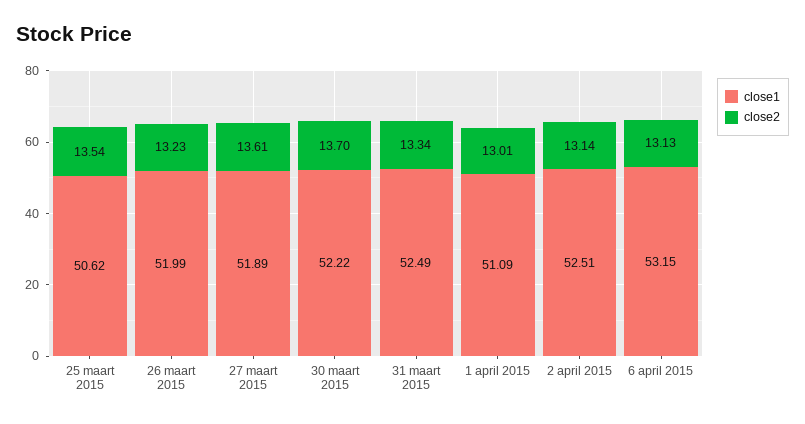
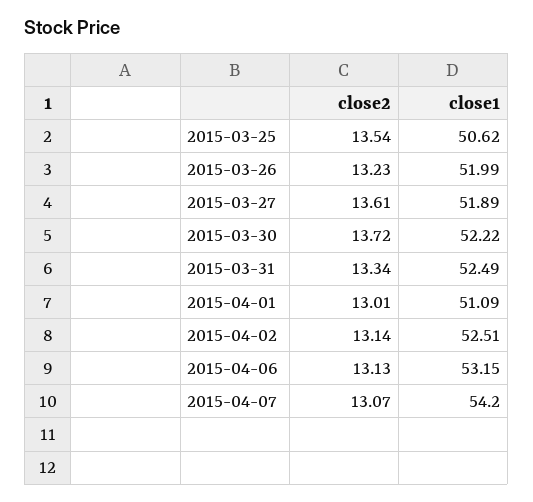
close2, 30 maart 2015: 13.7 -> 13.72
close2, 2015-04-07: none -> 13.07
close1, 2015-04-07: none -> 54.2

